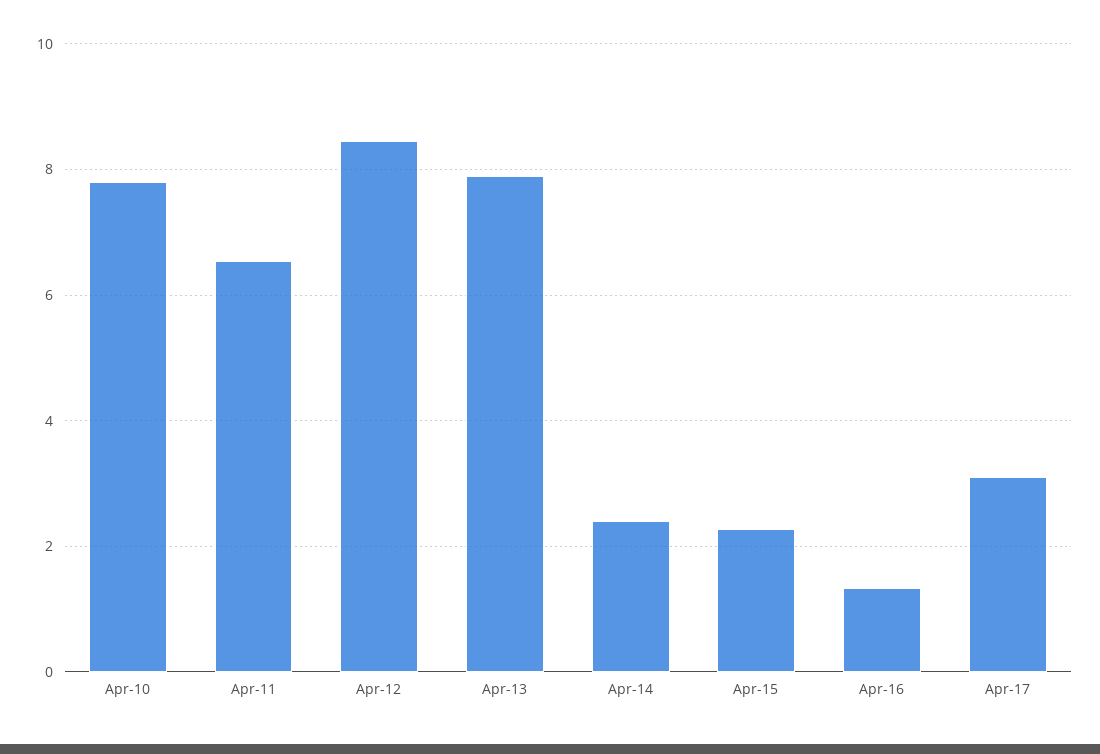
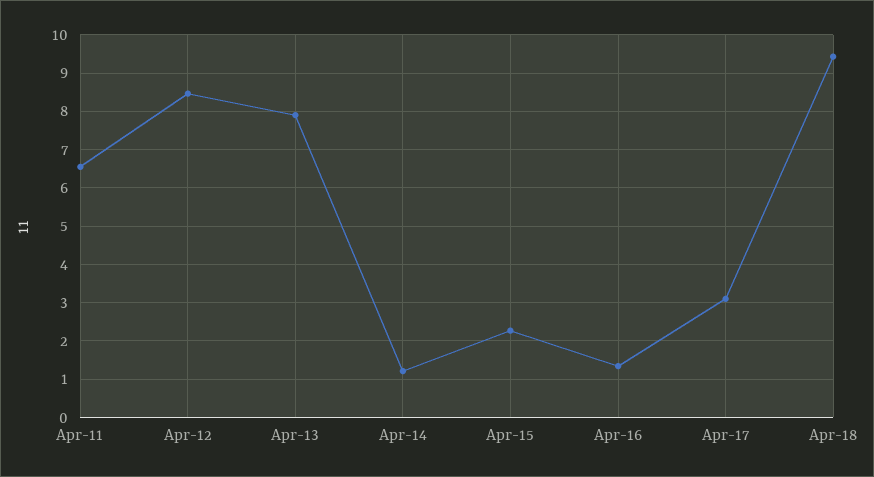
Apr-10: 7.8 -> none
Apr-14: 2.4 -> 1.2
Apr-18: none -> 9.4

